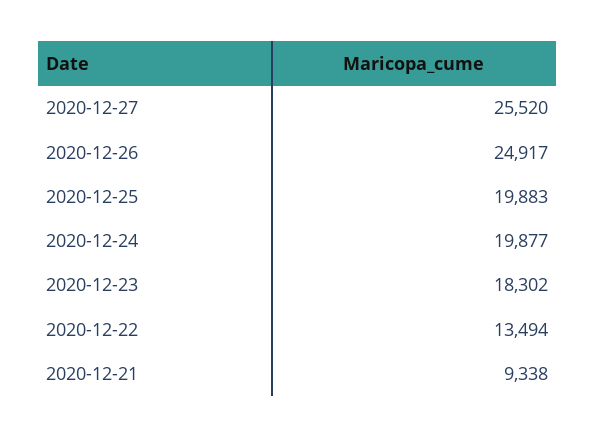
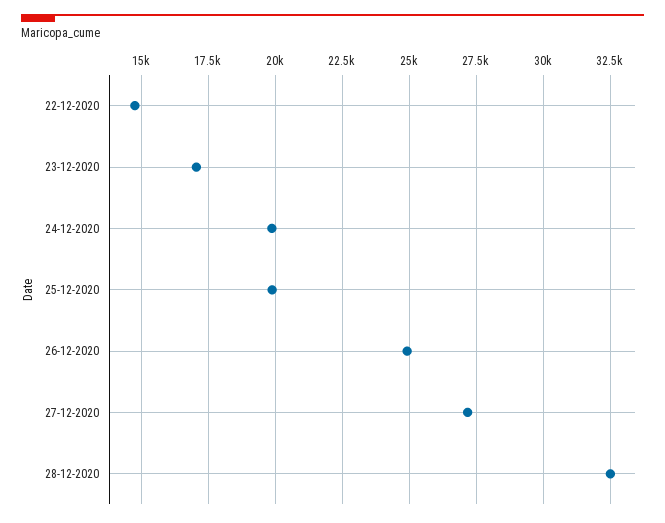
2020-12-27: 25520 -> 27250
2020-12-23: 18302 -> 17000
2020-12-22: 13494 -> 14750
2020-12-21: 9338 -> none
28-12-2020: none -> 32500

